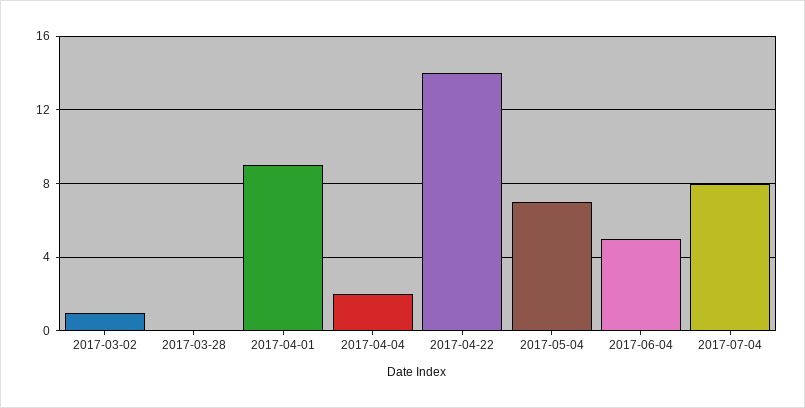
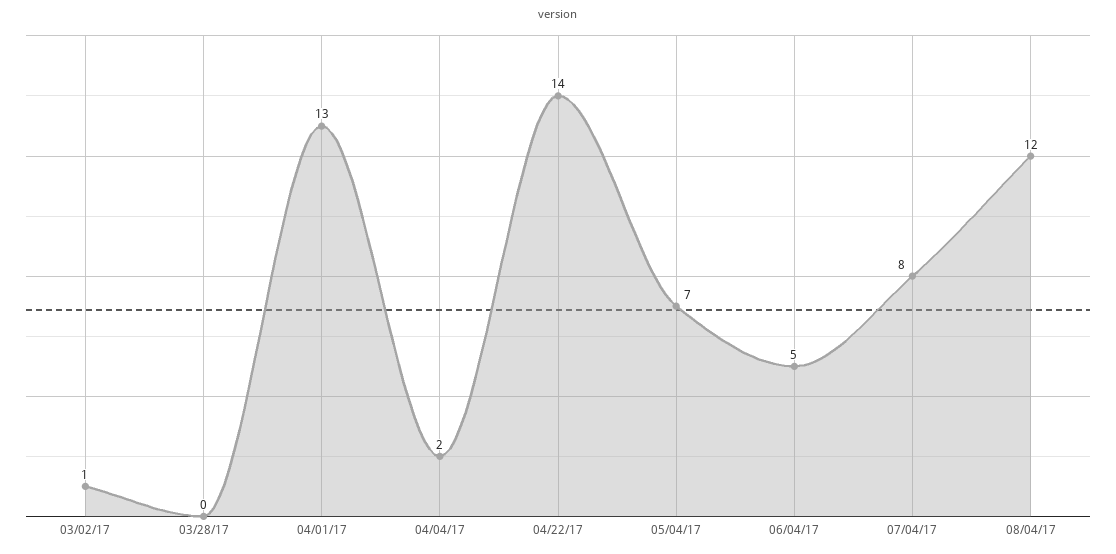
2017-04-01: 9 -> 13
08/04/17: none -> 12

